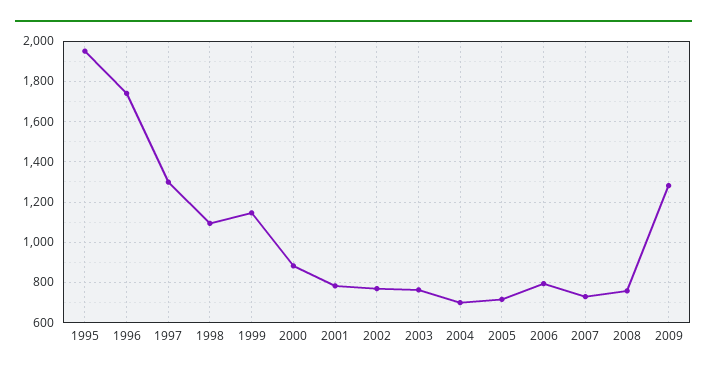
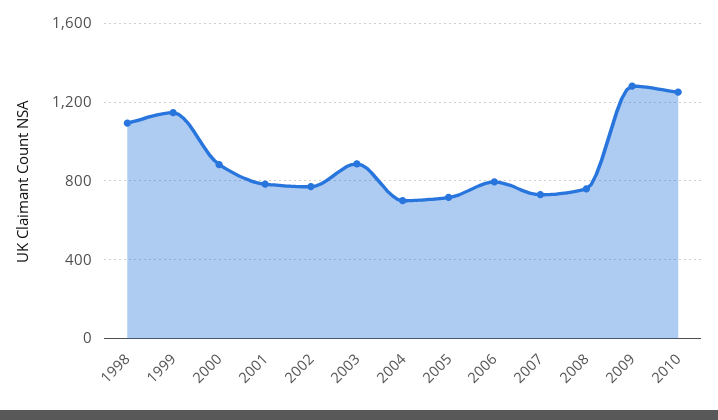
1995: 1950 -> none
1996: 1750 -> none
1997: 1300 -> none
2003: 750 -> 900
2010: none -> 1250

